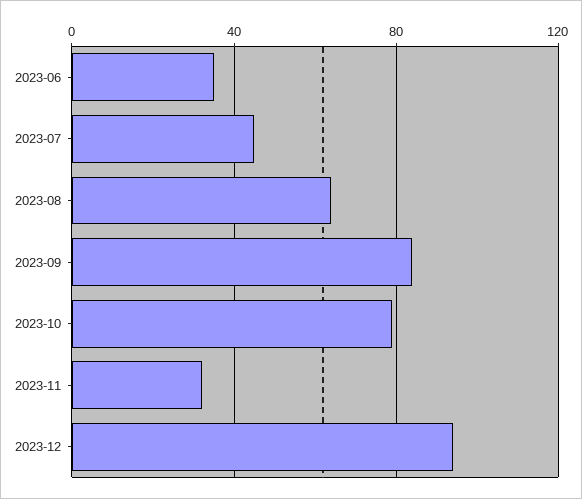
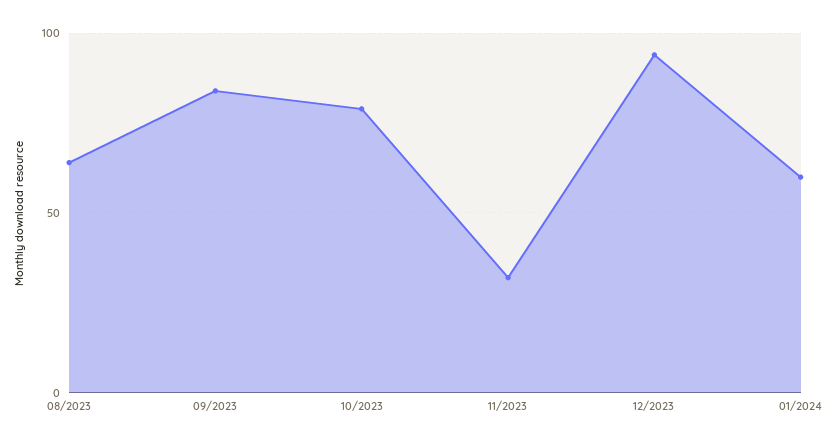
2023-06: 35 -> none
2023-07: 45 -> none
01/2024: none -> 60

